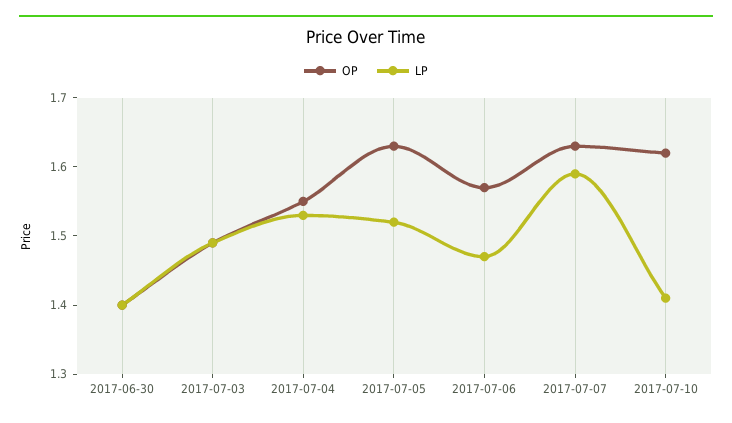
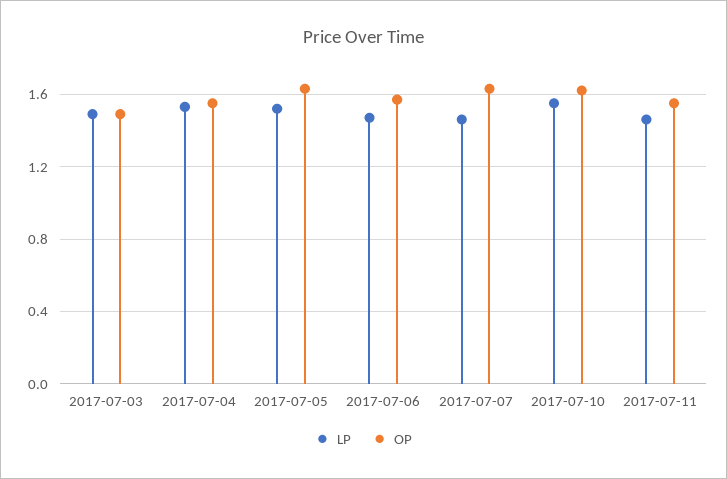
OP, 2017-06-30: 1.4 -> none
LP, 2017-06-30: 1.4 -> none
LP, 2017-07-07: 1.6 -> 1.45
LP, 2017-07-10: 1.4 -> 1.55
LP, 2017-07-11: none -> 1.45
OP, 2017-07-11: none -> 1.55

